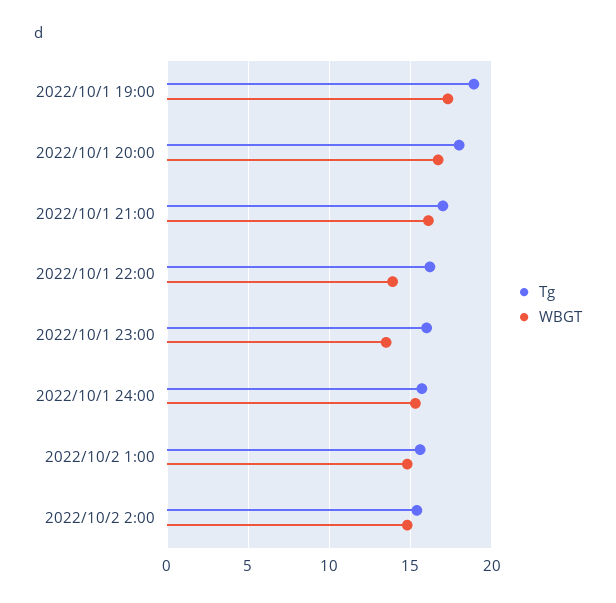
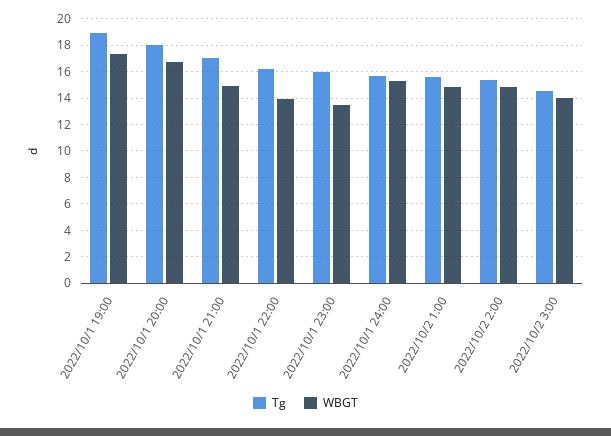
WBGT, 2022/10/1 21:00: 16 -> 15
Tg, 2022/10/2 3:00: none -> 14.5
WBGT, 2022/10/2 3:00: none -> 14

